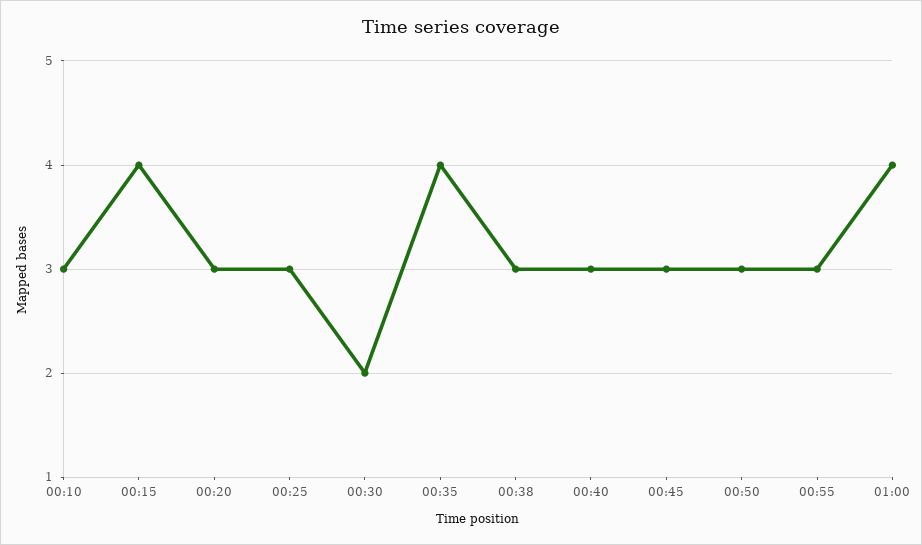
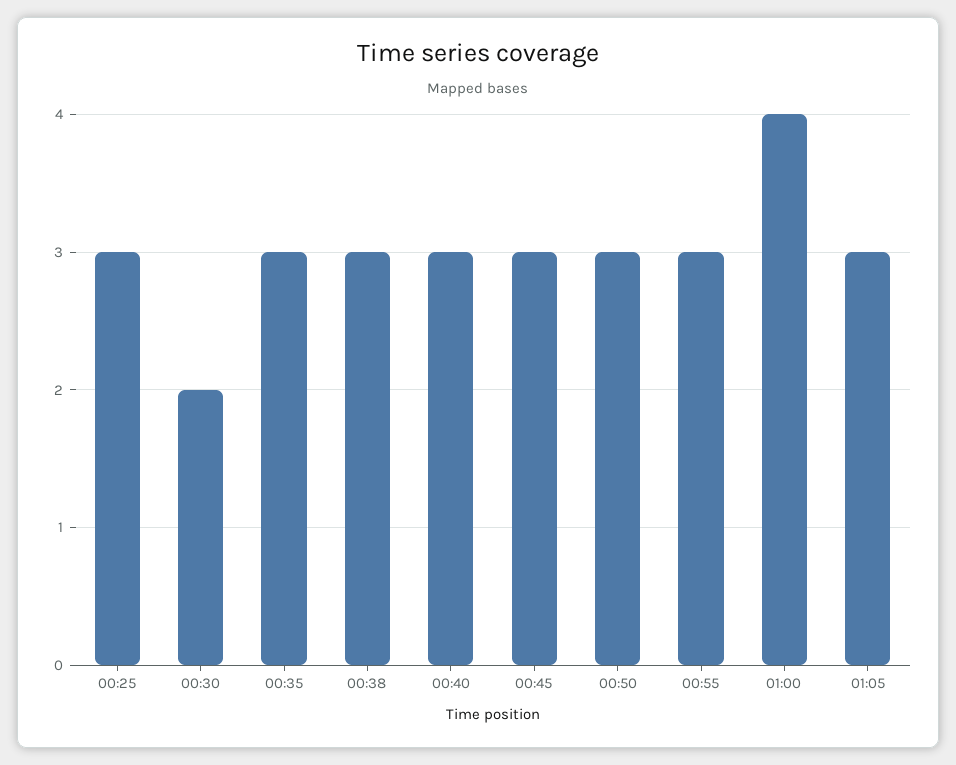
00:10: 3 -> none
00:15: 4 -> none
00:20: 3 -> none
00:35: 4 -> 3
01:05: none -> 3

